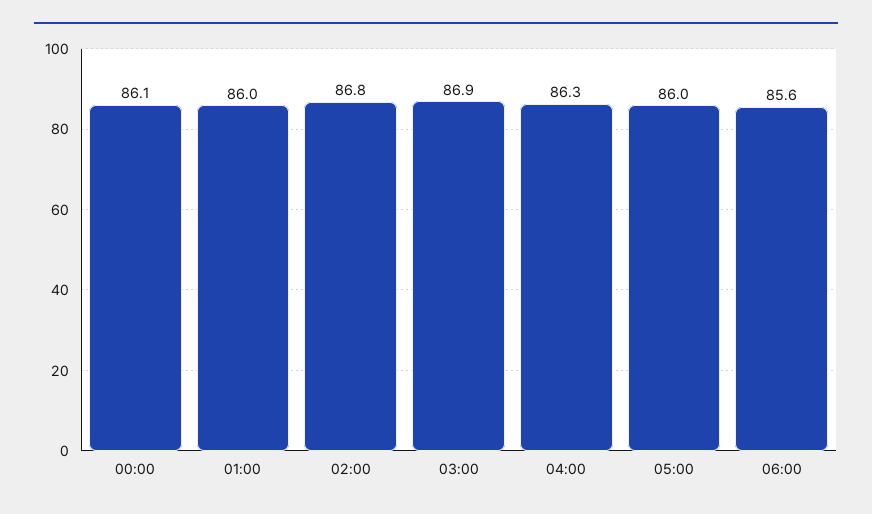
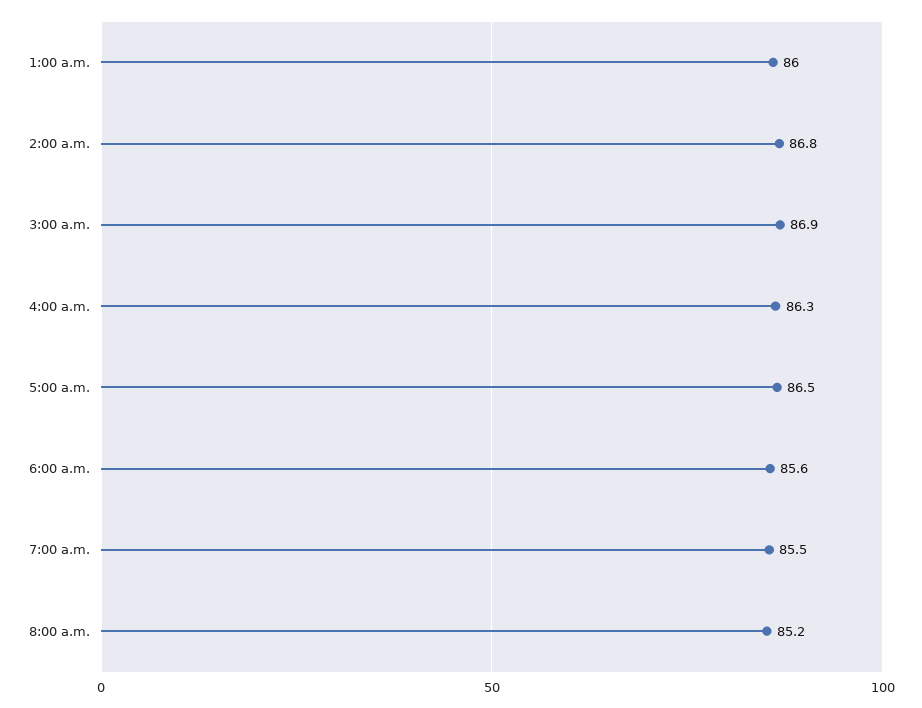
00:00: 86.1 -> none
05:00: 86 -> 86.5
7:00 a.m.: none -> 85.5
8:00 a.m.: none -> 85.2

